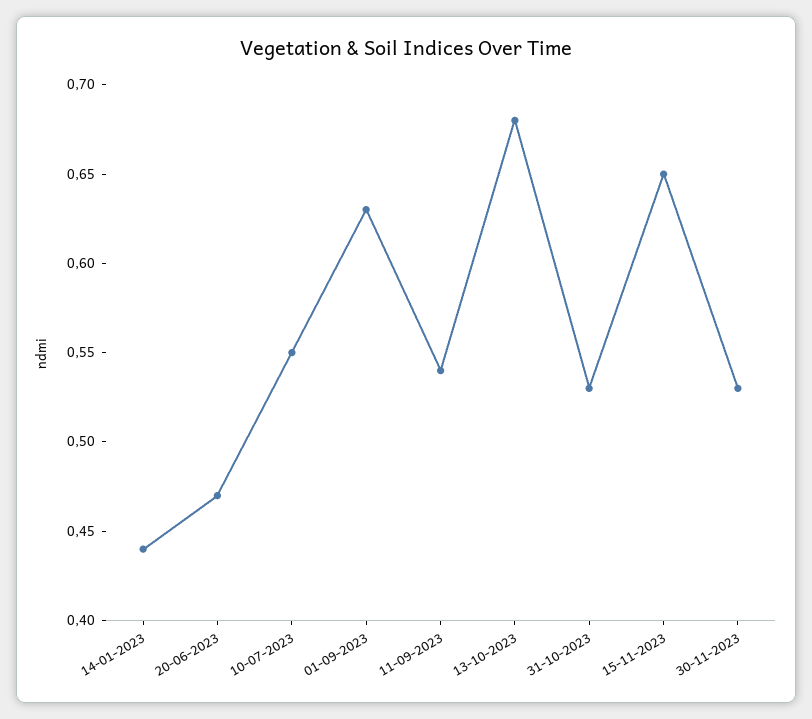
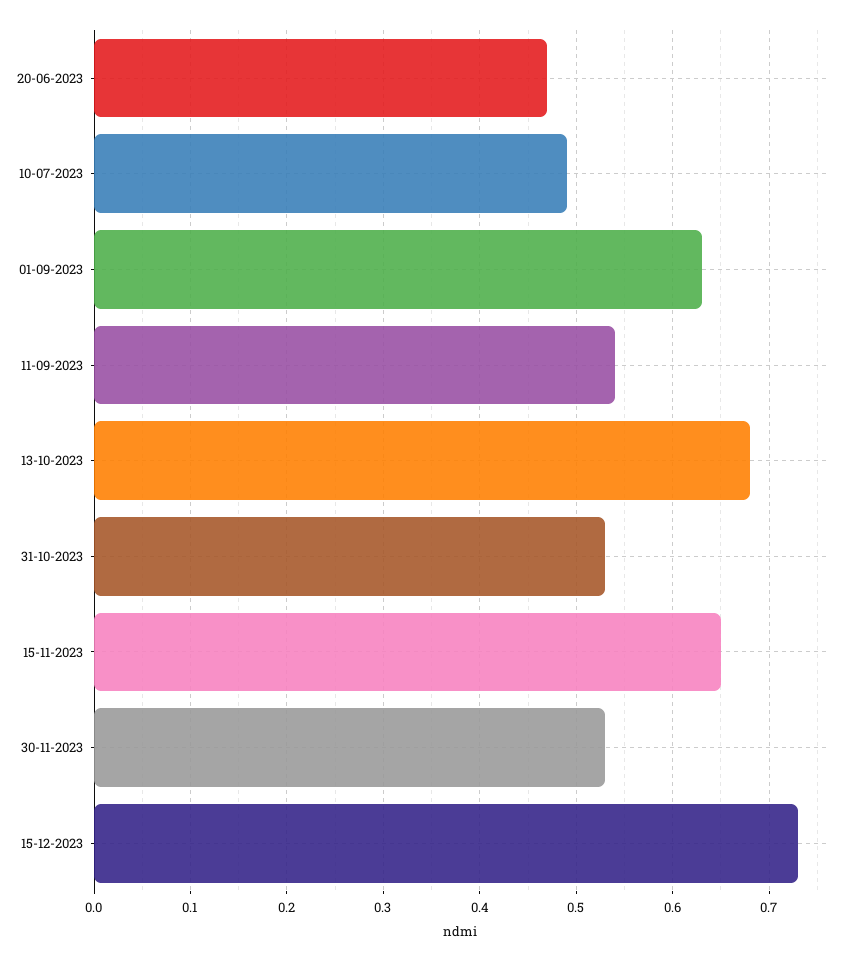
14-01-2023: 0.44 -> none
10-07-2023: 0.55 -> 0.49
15-12-2023: none -> 0.73

